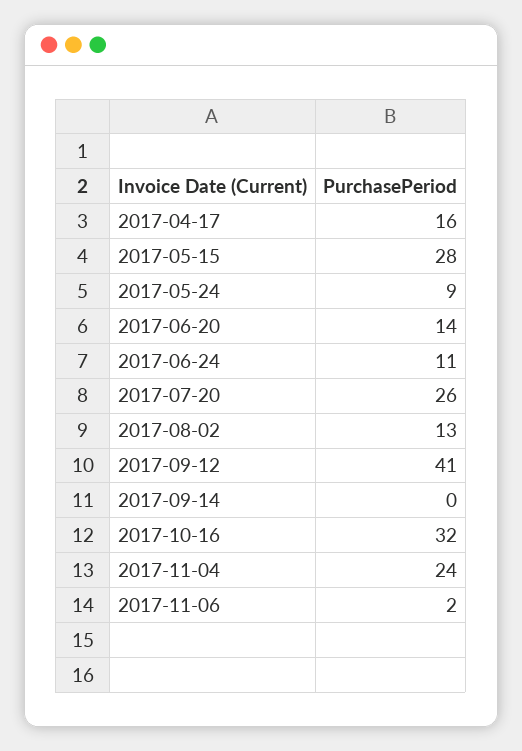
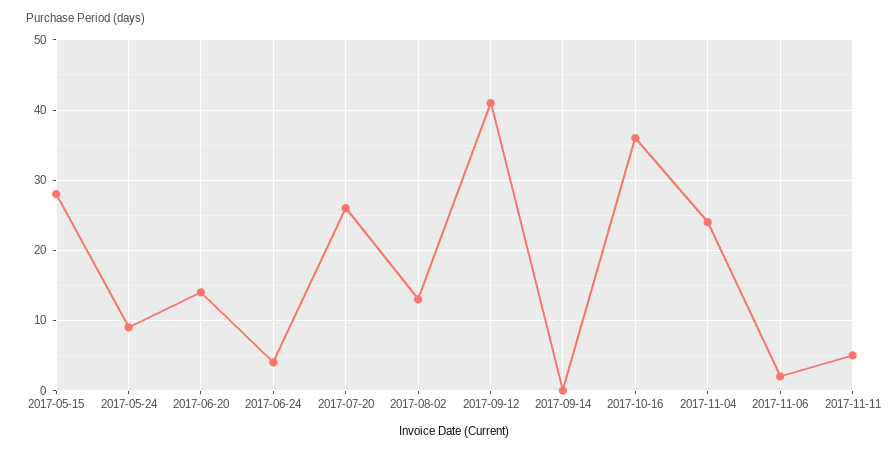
2017-04-17: 16 -> none
2017-06-24: 11 -> 4
2017-10-16: 32 -> 36
2017-11-11: none -> 5

